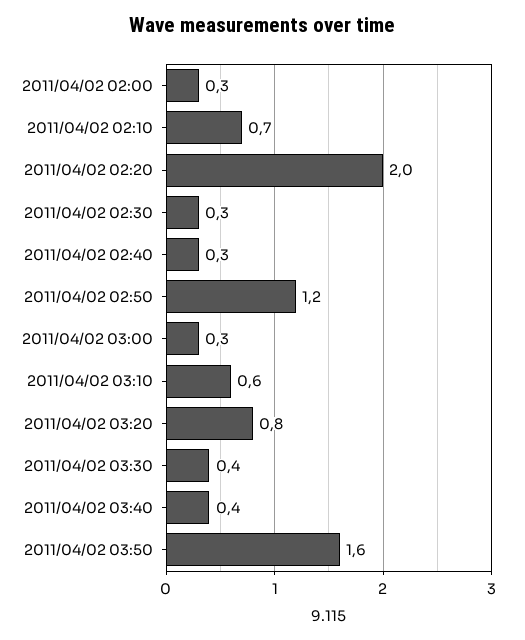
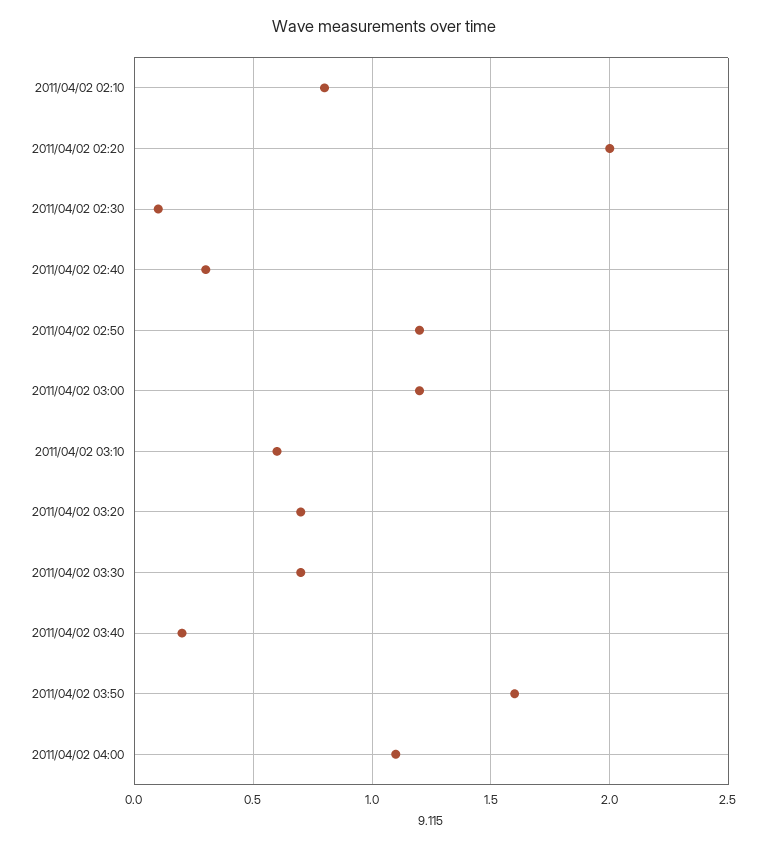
2011/04/02 02:00: 0.3 -> none
2011/04/02 02:10: 0.7 -> 0.8
2011/04/02 02:30: 0.3 -> 0.1
2011/04/02 03:00: 0.3 -> 1.2
2011/04/02 03:20: 0.8 -> 0.7
2011/04/02 03:30: 0.4 -> 0.7
2011/04/02 03:40: 0.4 -> 0.2
2011/04/02 04:00: none -> 1.1

